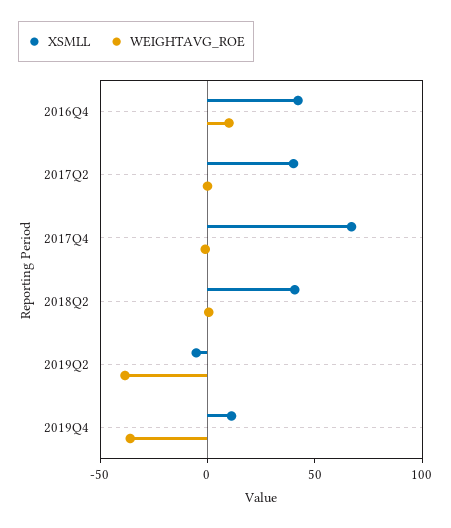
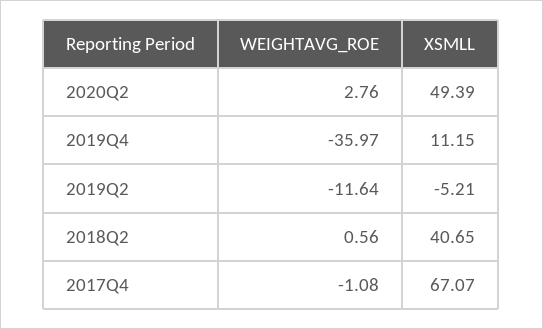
XSMLL, 2016Q4: 40 -> none
WEIGHTAVG_ROE, 2016Q4: 10 -> none
XSMLL, 2017Q2: 40 -> none
WEIGHTAVG_ROE, 2017Q2: 0 -> none
WEIGHTAVG_ROE, 2019Q2: -40 -> -11.64
WEIGHTAVG_ROE, 2020Q2: none -> 2.76
XSMLL, 2020Q2: none -> 49.39

